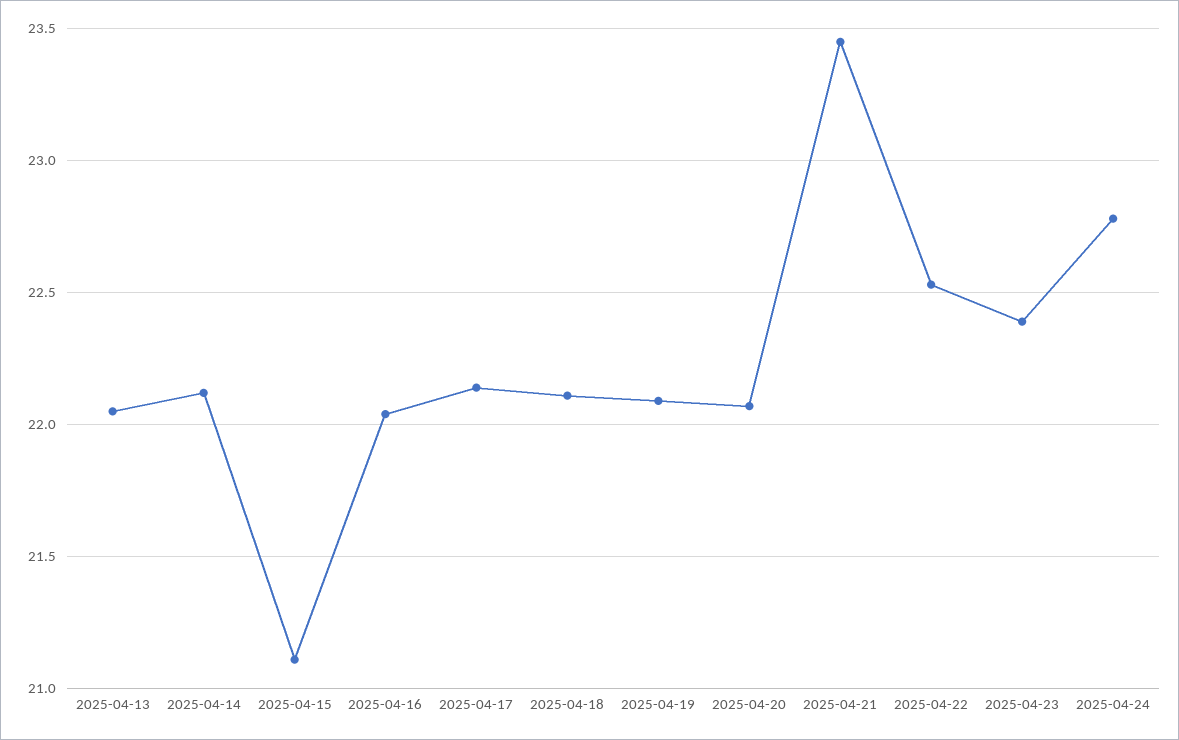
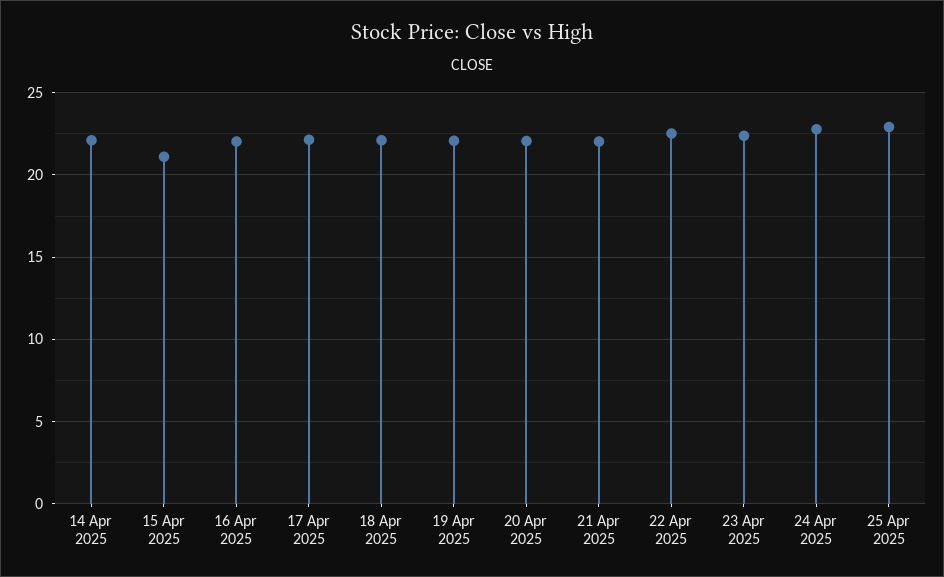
2025-04-13: 22.05 -> none
2025-04-21: 23.45 -> 22
25 Apr 2025: none -> 23

